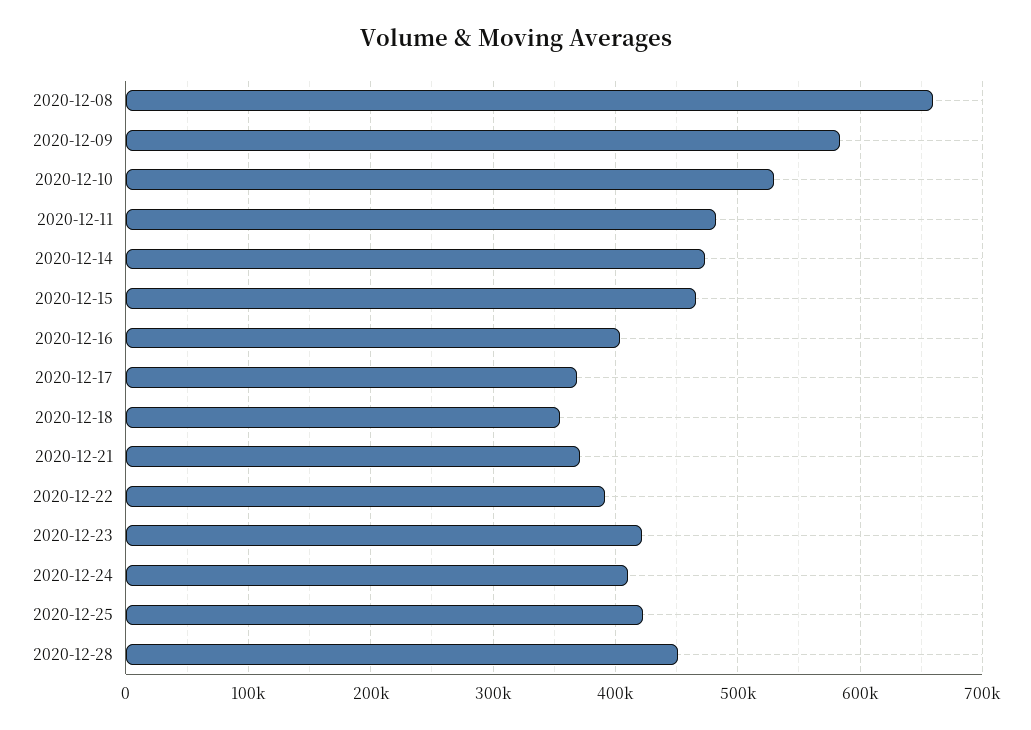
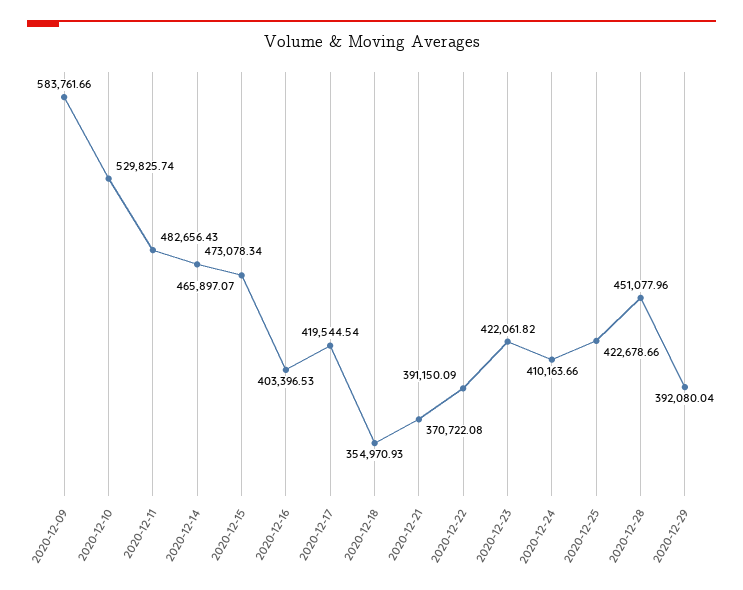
2020-12-08: 660000 -> none
2020-12-17: 370000 -> 419544.54
2020-12-29: none -> 392080.04

